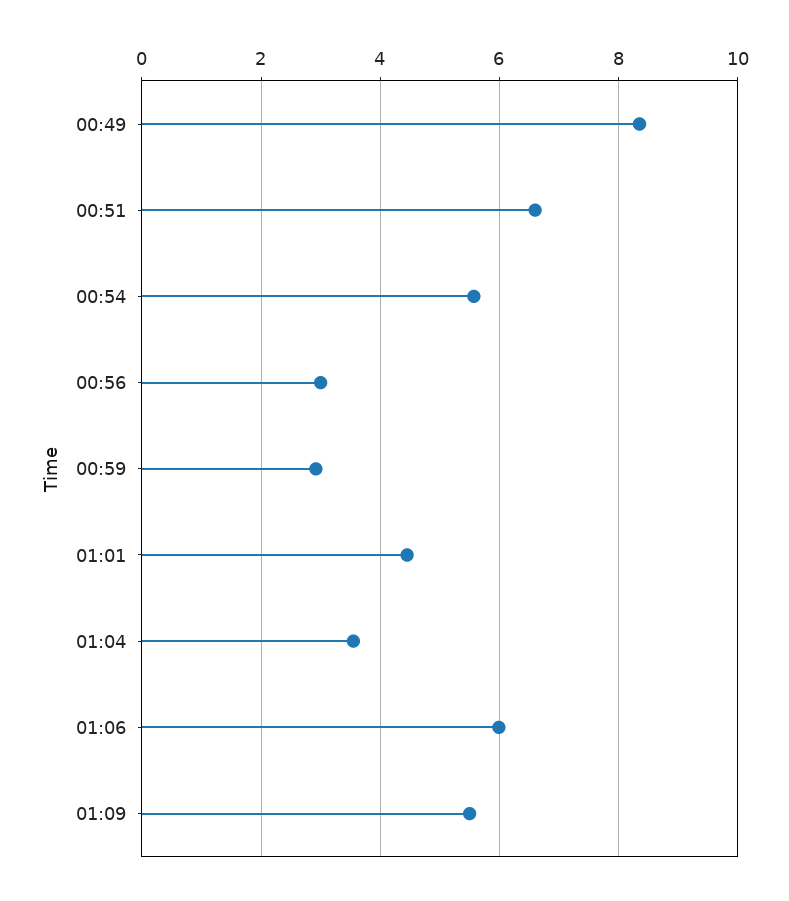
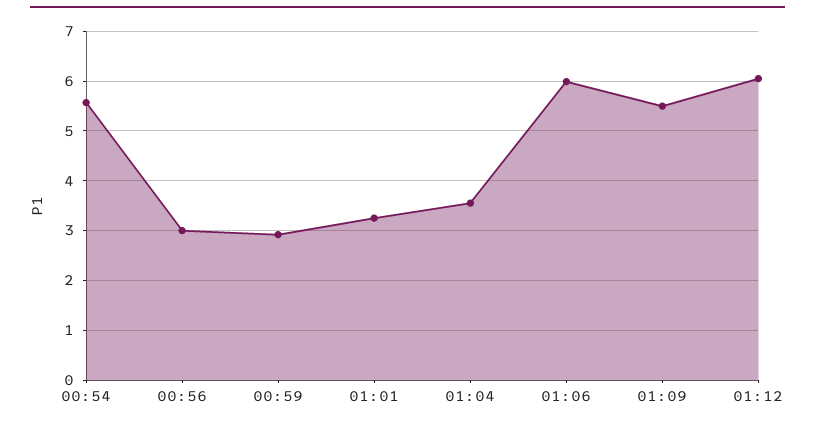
00:49: 8.4 -> none
00:51: 6.6 -> none
01:01: 4.4 -> 3.2
01:12: none -> 6

